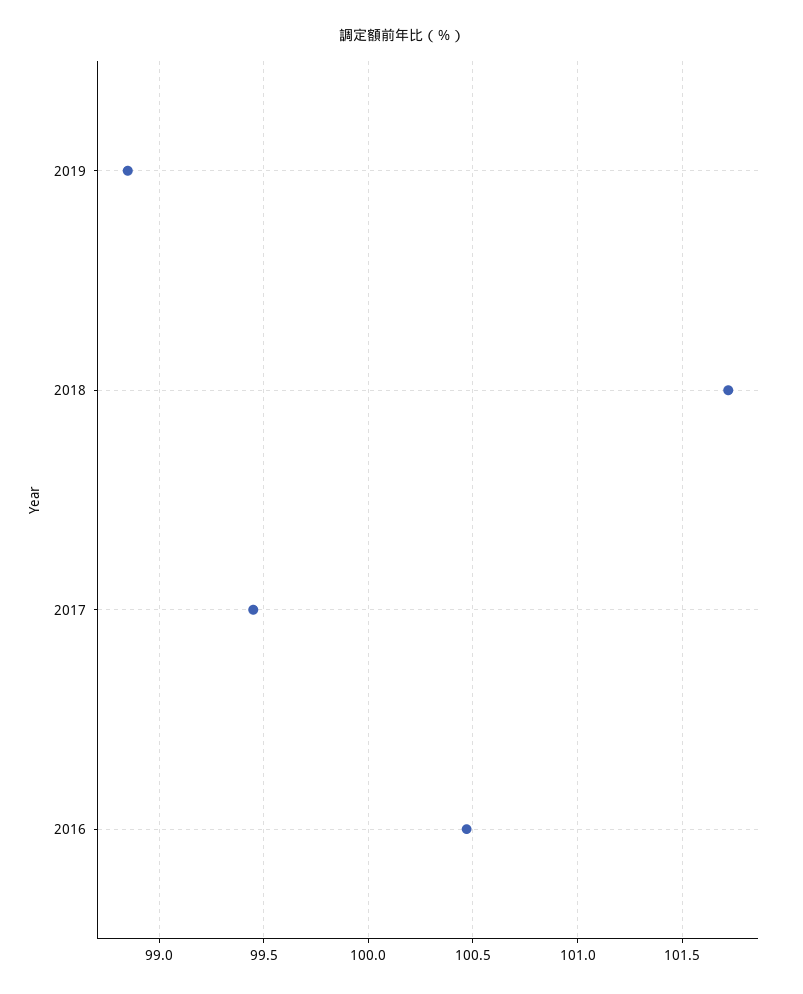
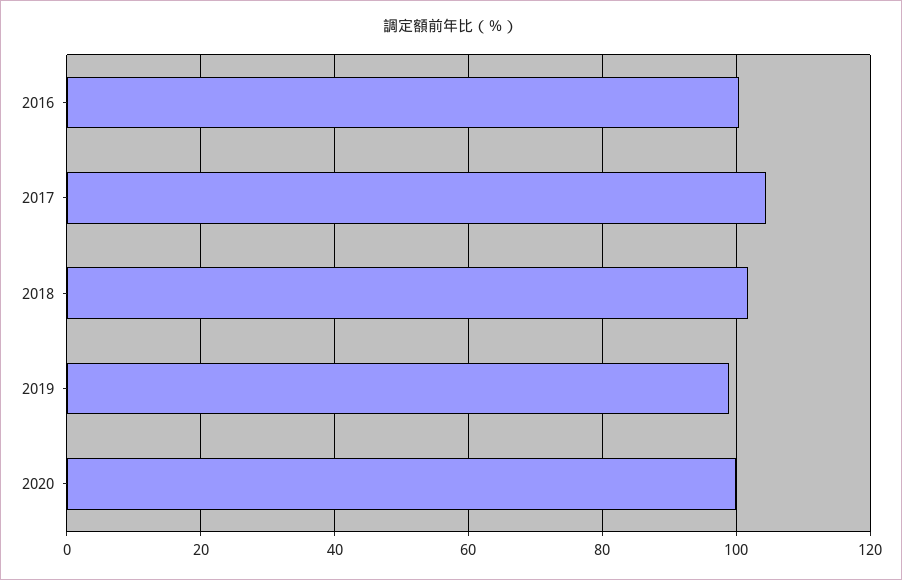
2017: 99.45 -> 104
2020: none -> 100

